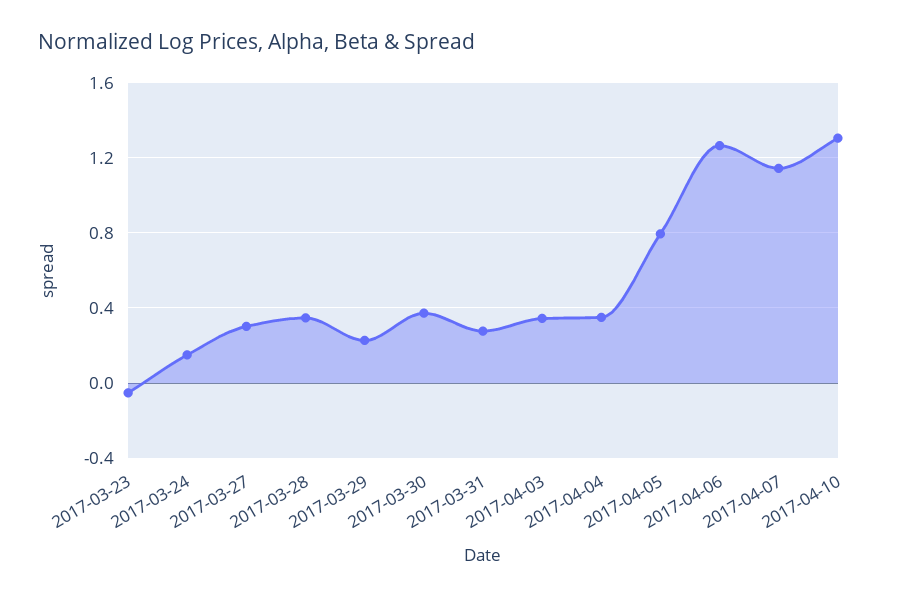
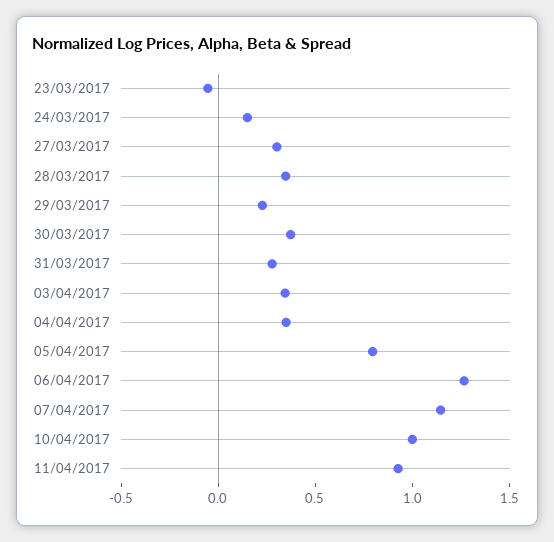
2017-04-10: 1.3 -> 1
11/04/2017: none -> 0.9

